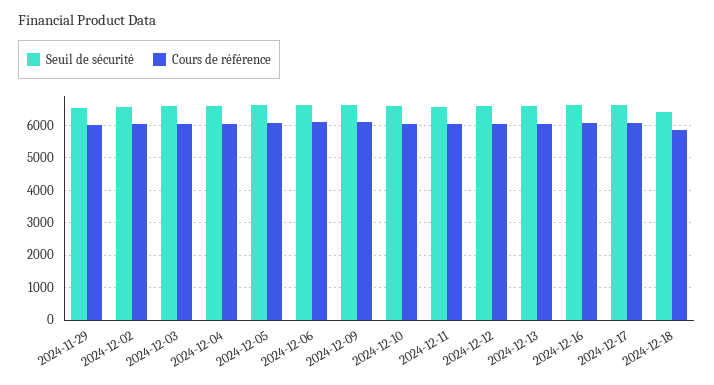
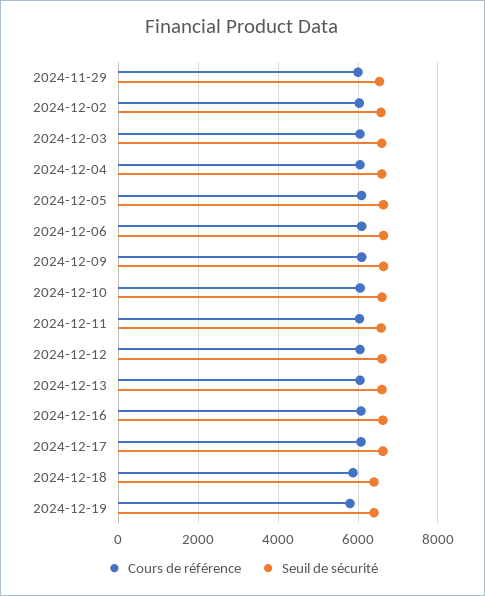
Cours de référence, 2024-12-19: none -> 5800
Seuil de sécurité, 2024-12-19: none -> 6400

